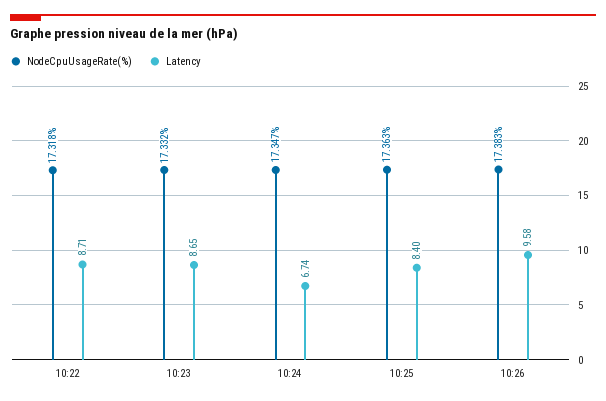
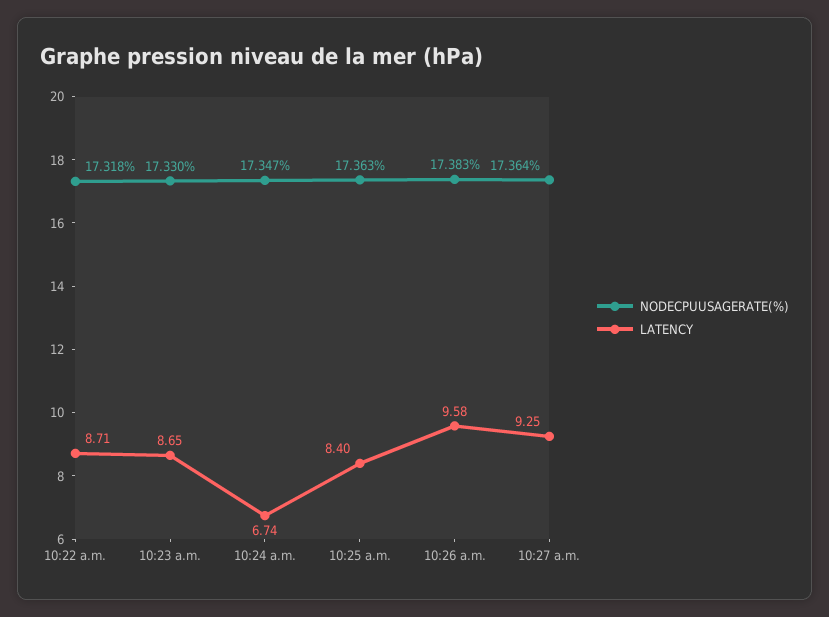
NodeCpuUsageRate(%), 10:23: 17.332 -> 17.33
NodeCpuUsageRate(%), 10:27 a.m.: none -> 17.364
Latency, 10:27 a.m.: none -> 9.25

